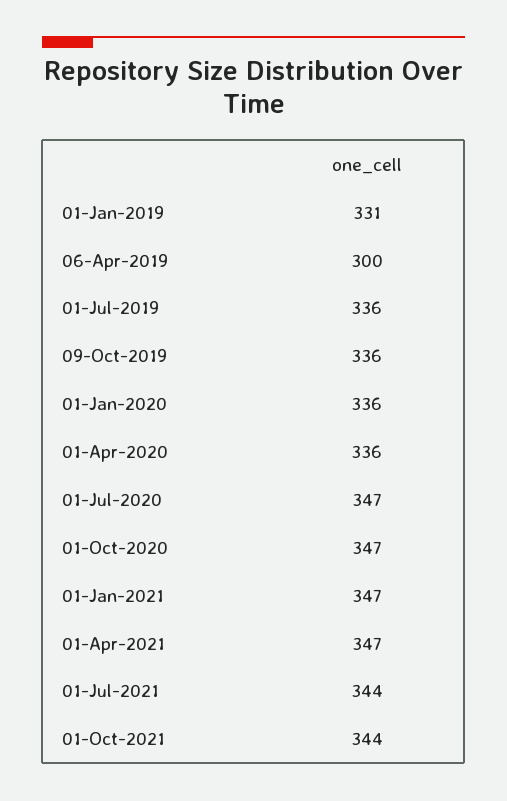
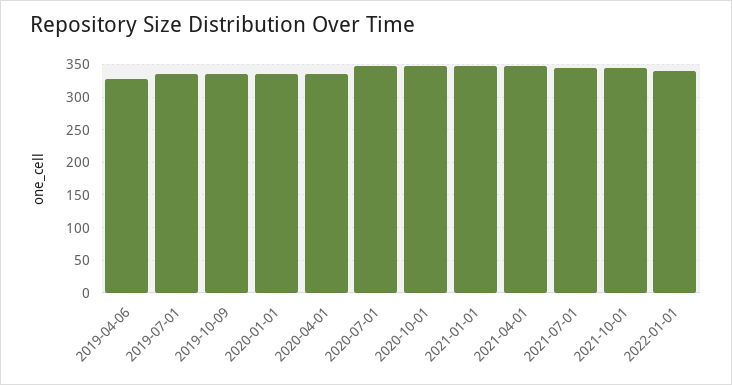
01-Jan-2019: 331 -> none
06-Apr-2019: 300 -> 330
2022-01-01: none -> 340

